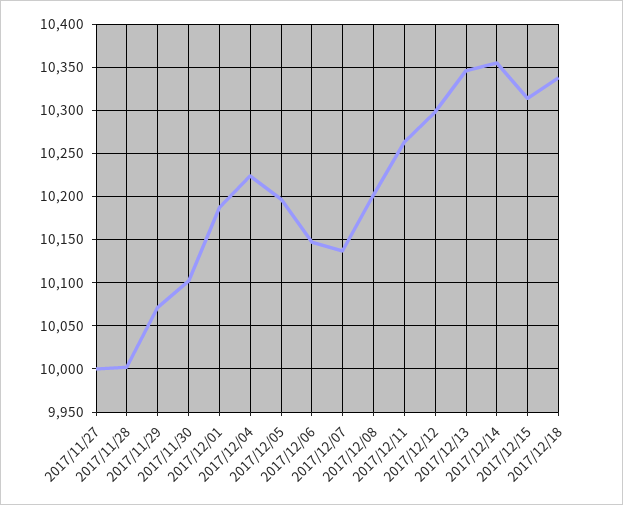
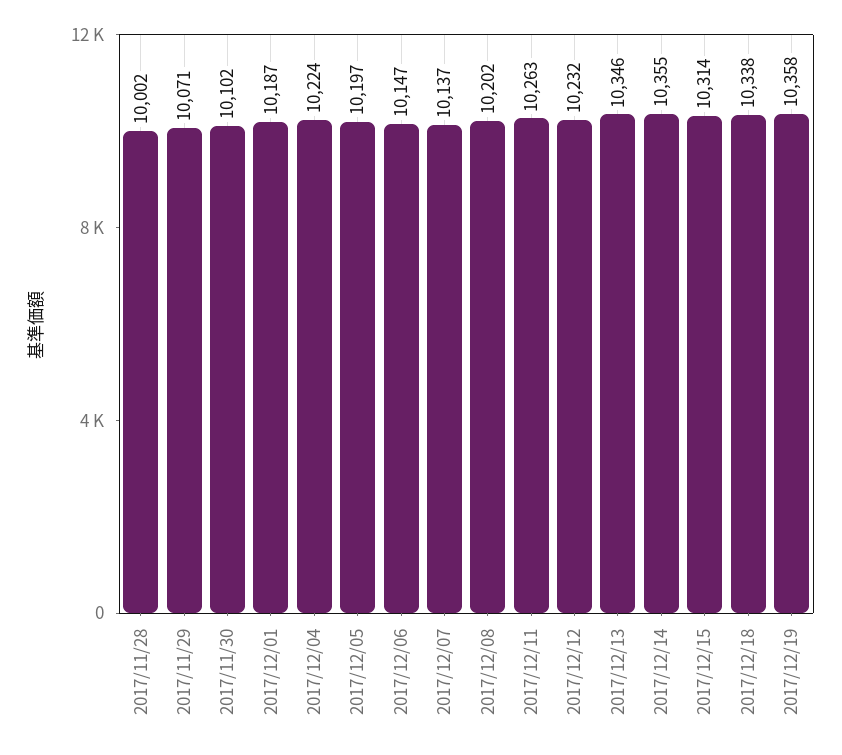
2017/11/27: 10000 -> none
2017/12/12: 10300 -> 10232
2017/12/19: none -> 10358

